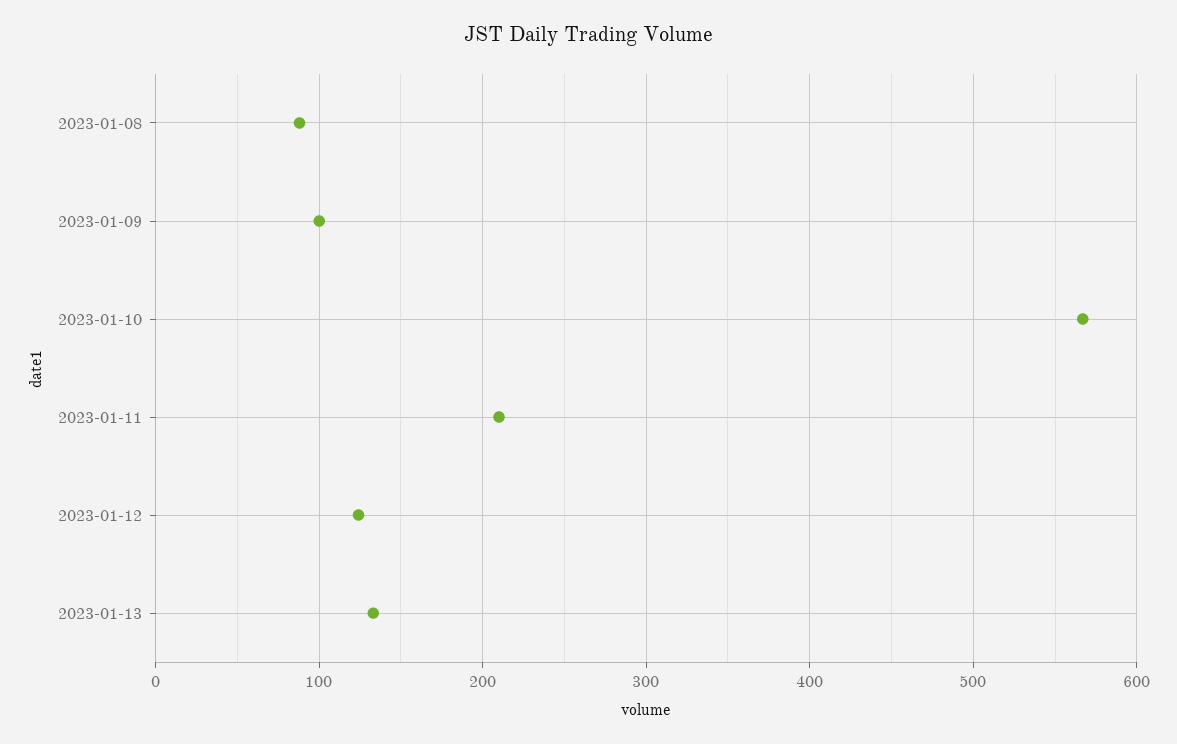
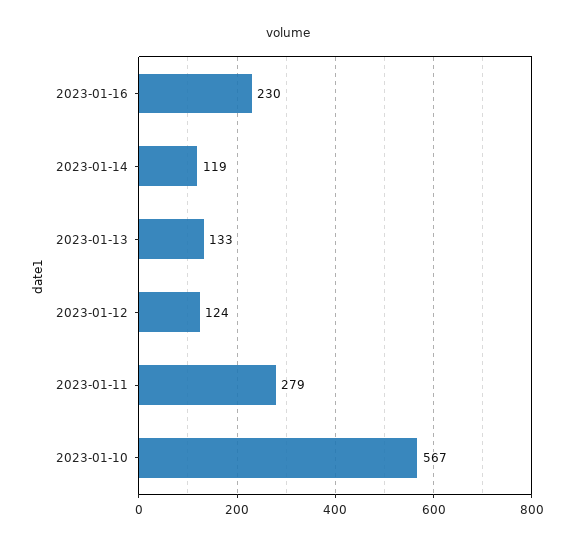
2023-01-08: 90 -> none
2023-01-09: 100 -> none
2023-01-11: 210 -> 279
2023-01-16: none -> 230
2023-01-14: none -> 119

